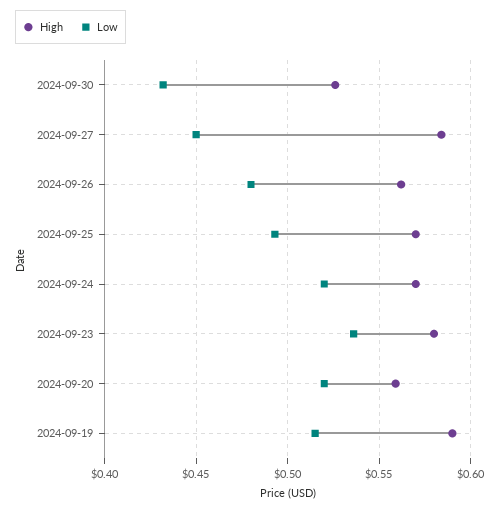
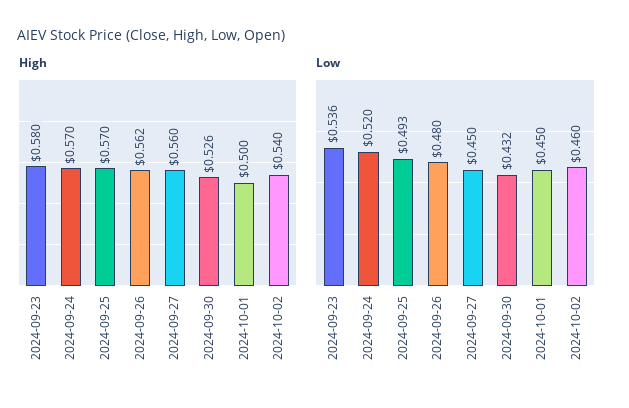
High, 2024-09-27: 0.585 -> 0.56
High, 2024-09-20: 0.56 -> none
Low, 2024-09-20: 0.52 -> none
High, 2024-09-19: 0.59 -> none
Low, 2024-09-19: 0.515 -> none
High, 2024-10-01: none -> 0.5
High, 2024-10-02: none -> 0.54
Low, 2024-10-01: none -> 0.45
Low, 2024-10-02: none -> 0.46

